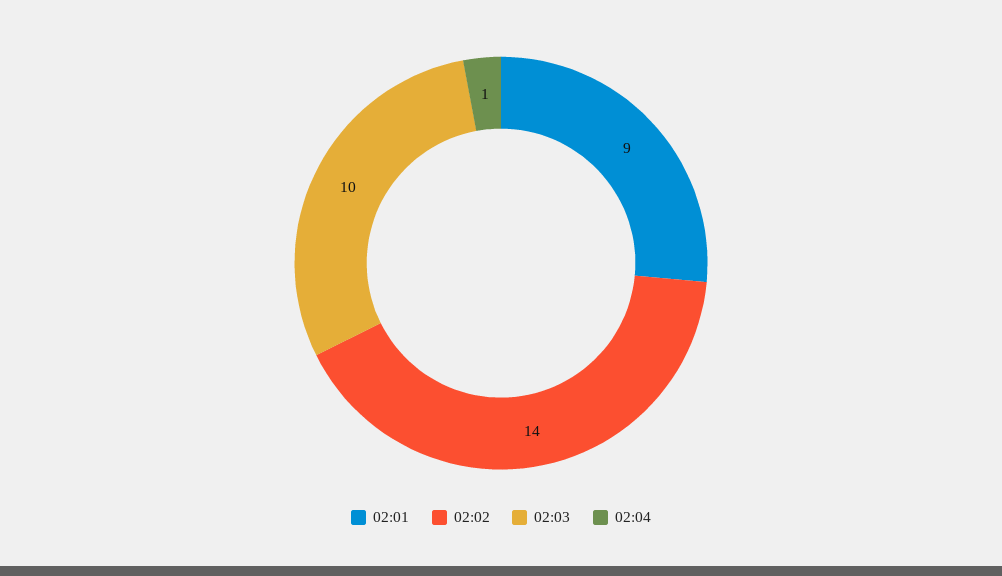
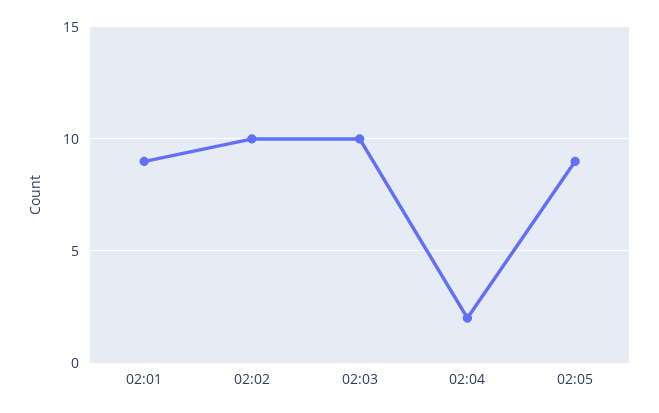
02:02: 14 -> 10
02:04: 1 -> 2
02:05: none -> 9

